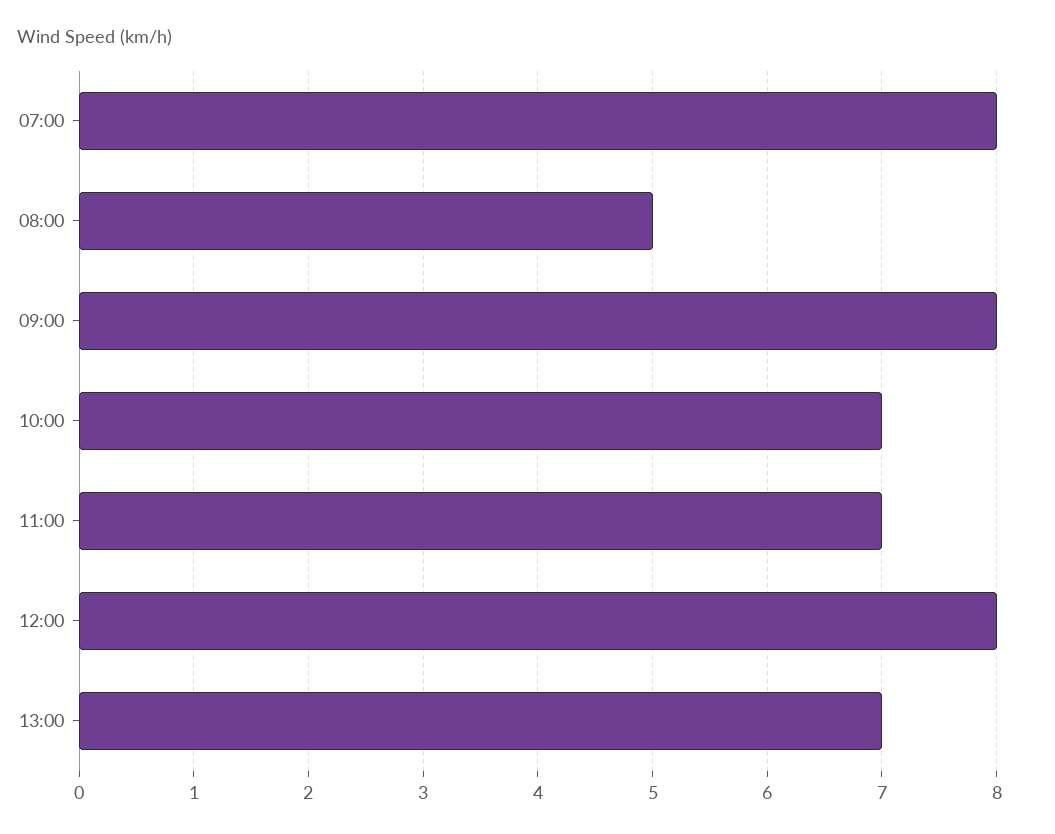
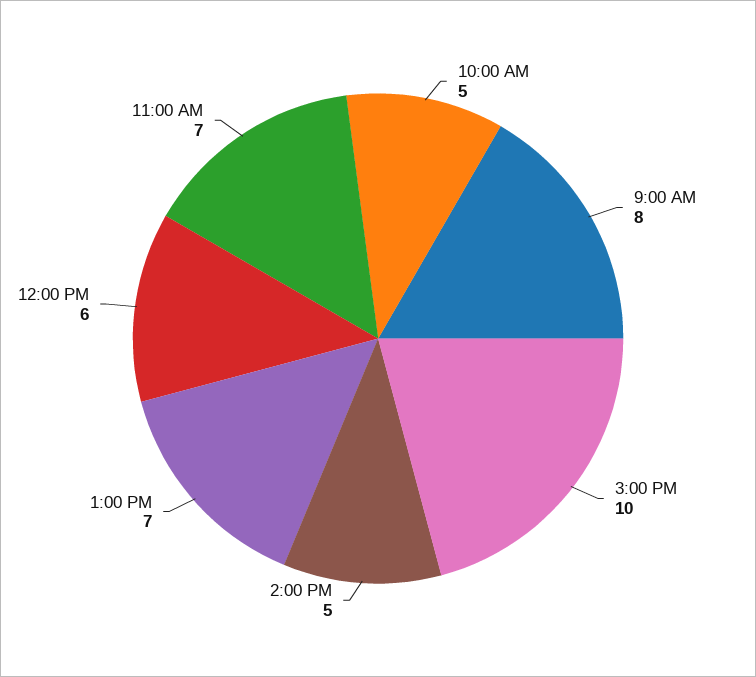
07:00: 8 -> none
08:00: 5 -> none
10:00: 7 -> 5
12:00: 8 -> 6
3:00 PM: none -> 10
2:00 PM: none -> 5

